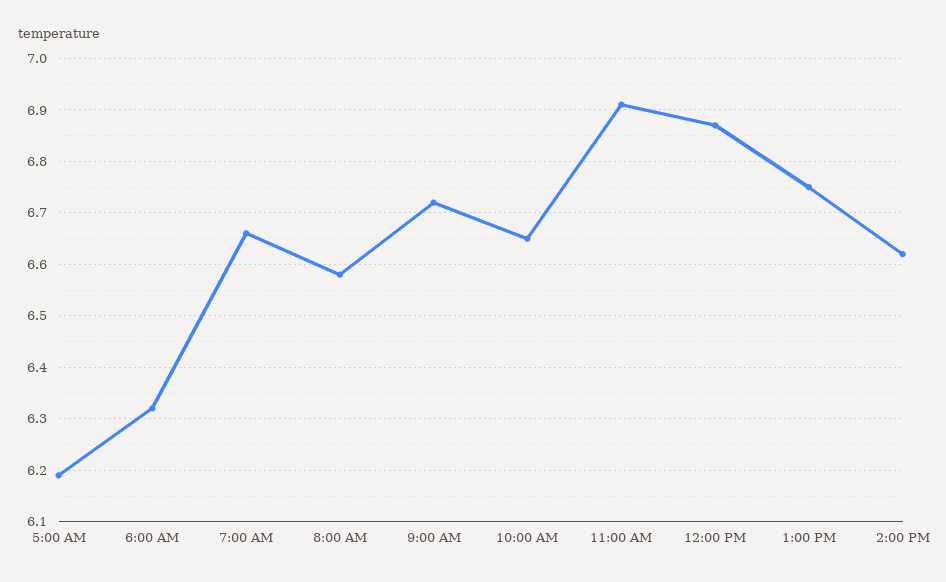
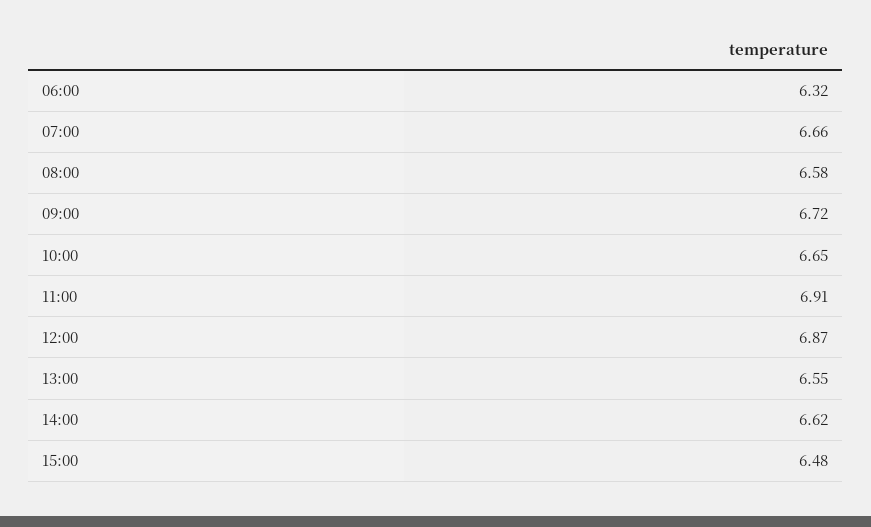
5:00 AM: 6.2 -> none
1:00 PM: 6.75 -> 6.55
15:00: none -> 6.48

